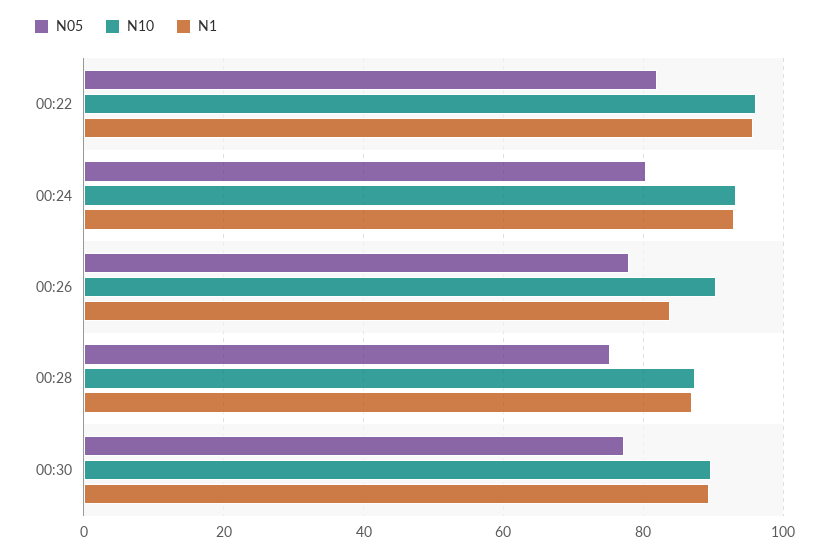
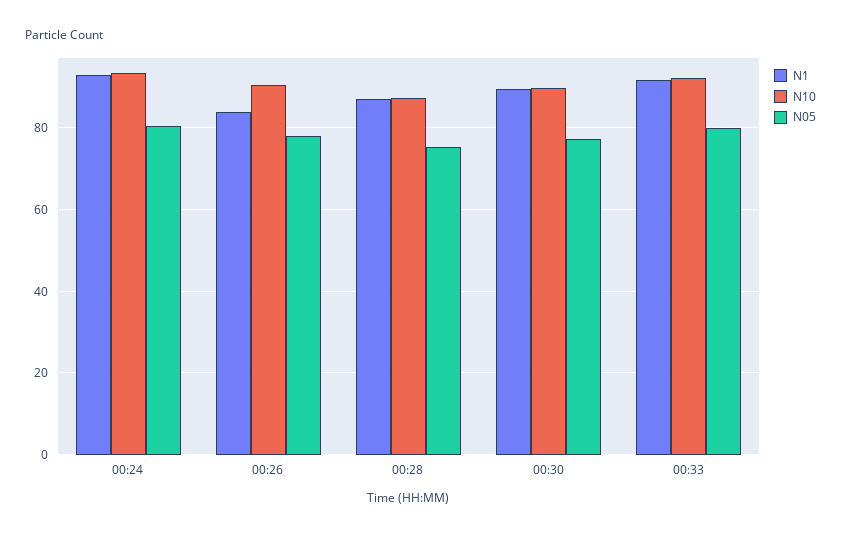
N05, 00:22: 82 -> none
N10, 00:22: 96 -> none
N1, 00:22: 96 -> none
N1, 00:33: none -> 92
N10, 00:33: none -> 92
N05, 00:33: none -> 80

